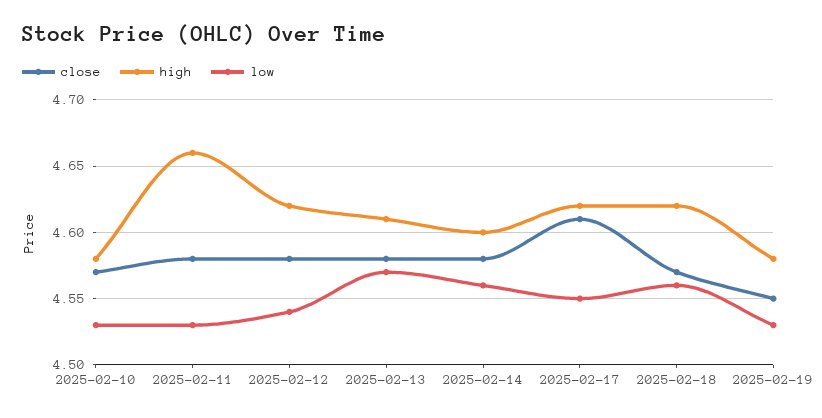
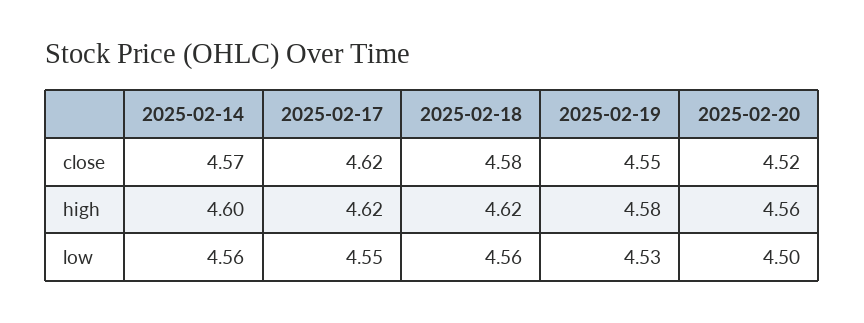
close, 2025-02-10: 4.57 -> none
high, 2025-02-10: 4.58 -> none
low, 2025-02-10: 4.53 -> none
close, 2025-02-11: 4.58 -> none
high, 2025-02-11: 4.66 -> none
low, 2025-02-11: 4.53 -> none
close, 2025-02-12: 4.58 -> none
high, 2025-02-12: 4.62 -> none
low, 2025-02-12: 4.54 -> none
close, 2025-02-13: 4.58 -> none
high, 2025-02-13: 4.61 -> none
low, 2025-02-13: 4.57 -> none
close, 2025-02-14: 4.58 -> 4.57
close, 2025-02-17: 4.61 -> 4.62
close, 2025-02-18: 4.57 -> 4.58
close, 2025-02-20: none -> 4.52
high, 2025-02-20: none -> 4.56
low, 2025-02-20: none -> 4.5

